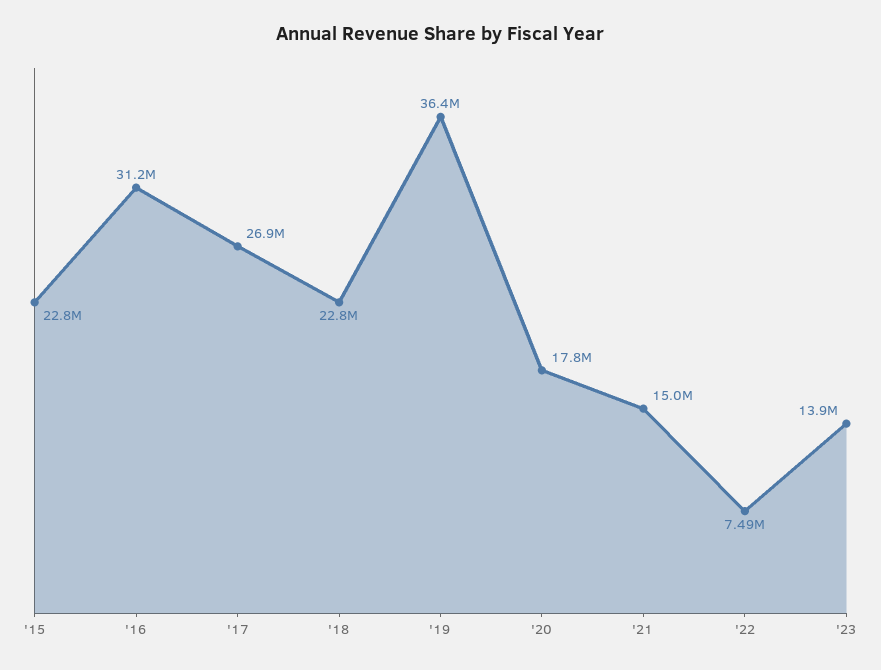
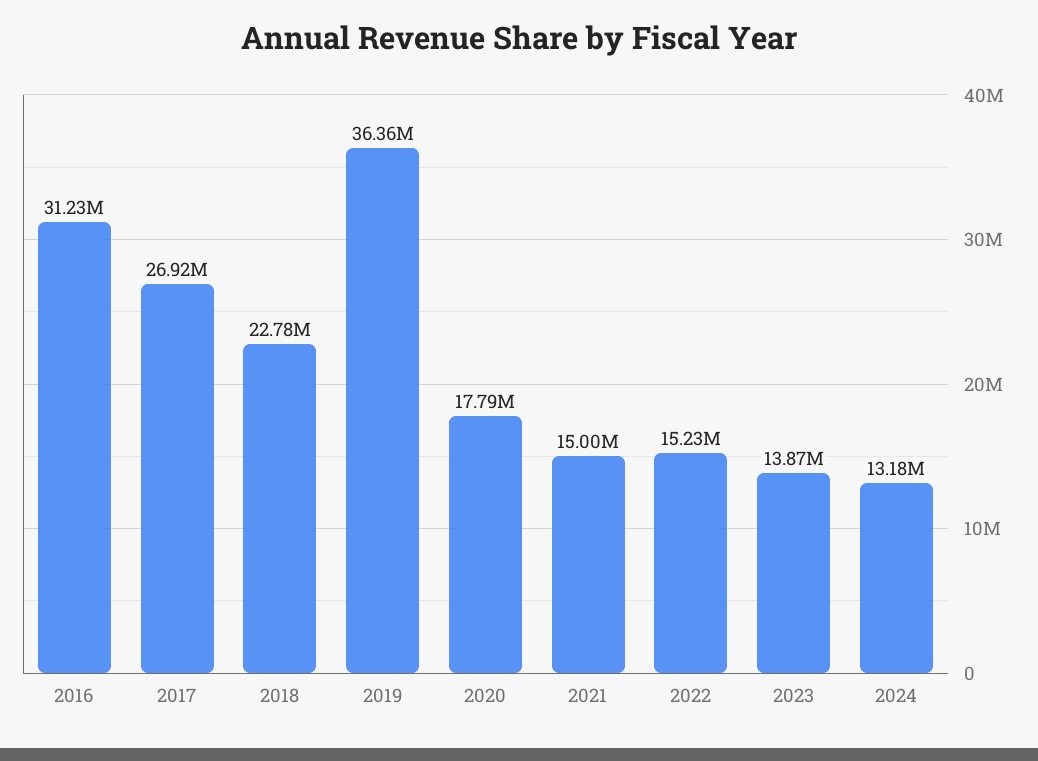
'15: 22800000 -> none
'22: 7490000 -> 15230000
2024: none -> 13180000

